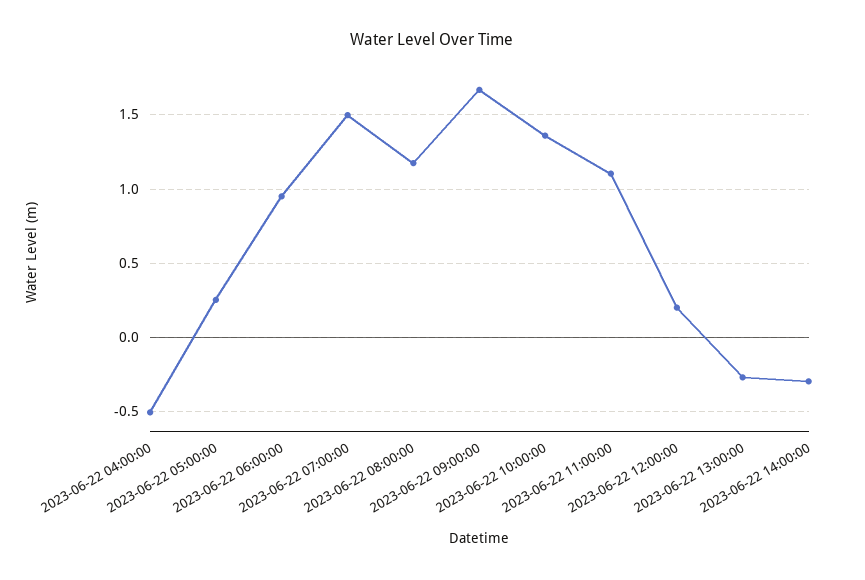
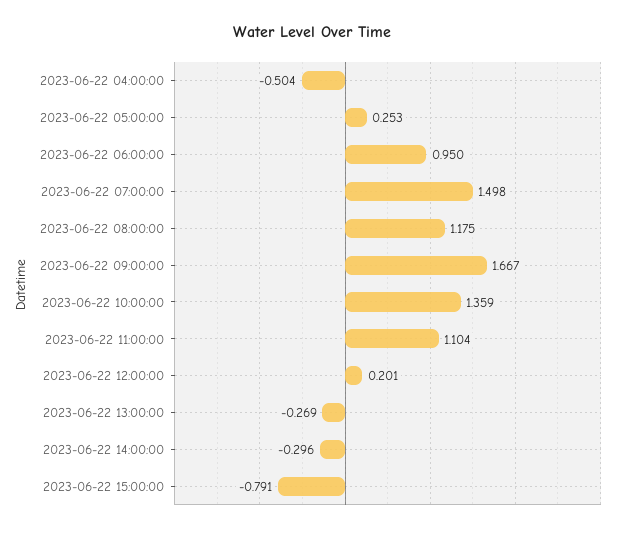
2023-06-22 15:00:00: none -> -0.791

